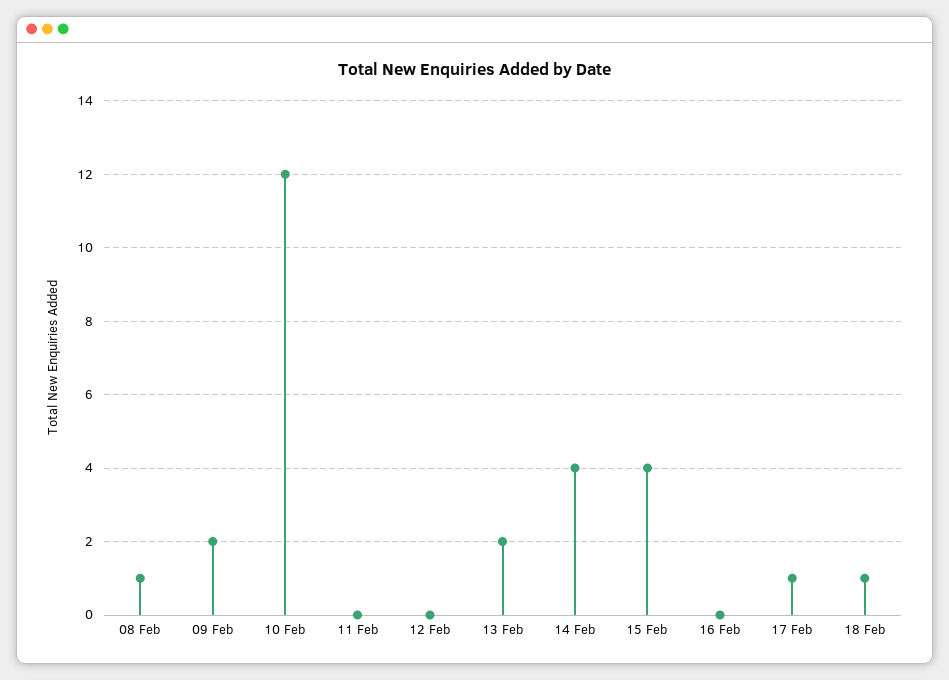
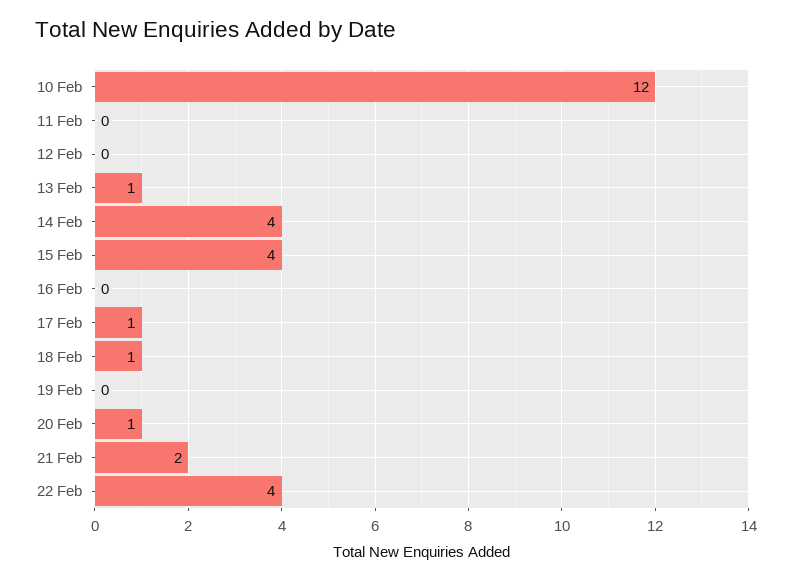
08 Feb: 1 -> none
09 Feb: 2 -> none
13 Feb: 2 -> 1
19 Feb: none -> 0
20 Feb: none -> 1
21 Feb: none -> 2
22 Feb: none -> 4

